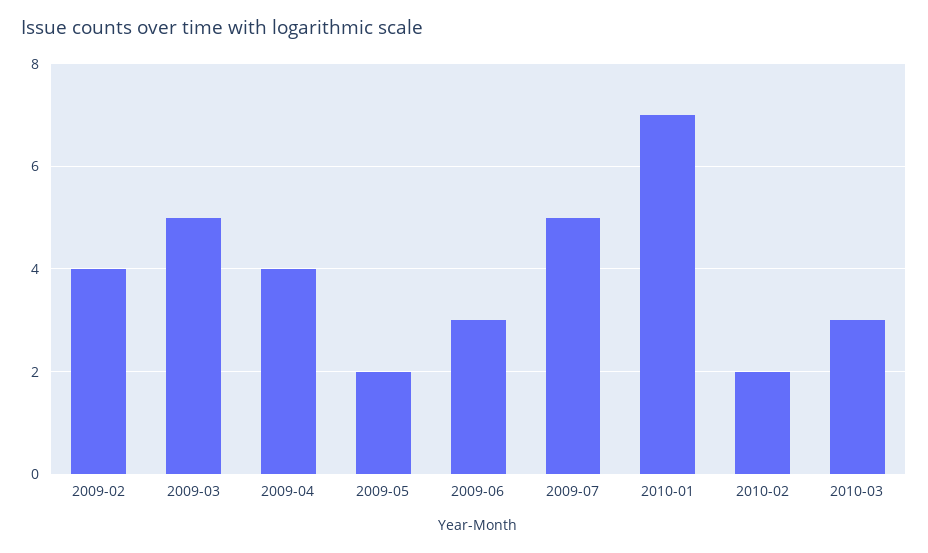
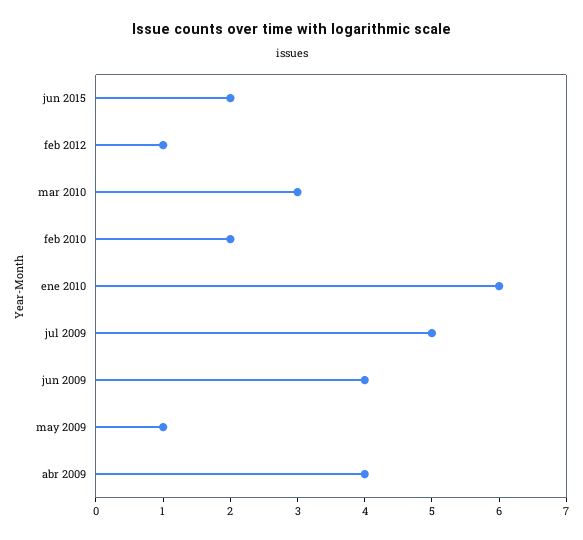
2009-02: 4 -> none
2009-03: 5 -> none
2009-05: 2 -> 1
2009-06: 3 -> 4
2010-01: 7 -> 6
jun 2015: none -> 2
feb 2012: none -> 1

